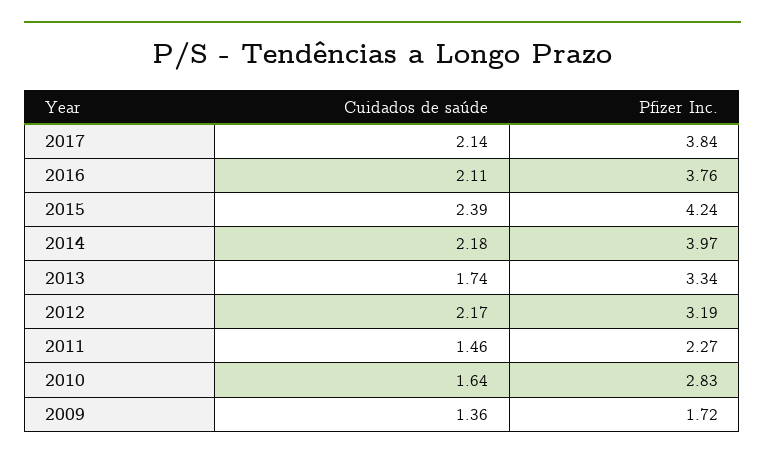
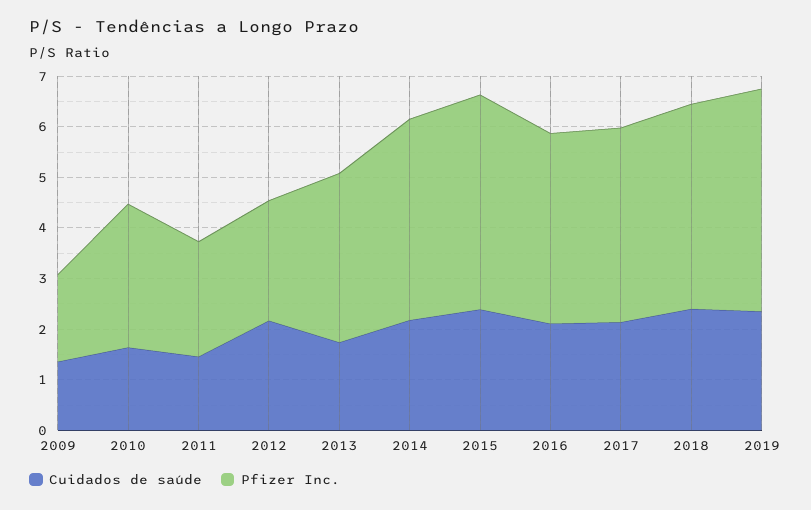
Pfizer Inc., 2012: 3.19 -> 2.4
Cuidados de saúde, 2018: none -> 2.4
Pfizer Inc., 2018: none -> 4
Cuidados de saúde, 2019: none -> 2.4
Pfizer Inc., 2019: none -> 4.4

